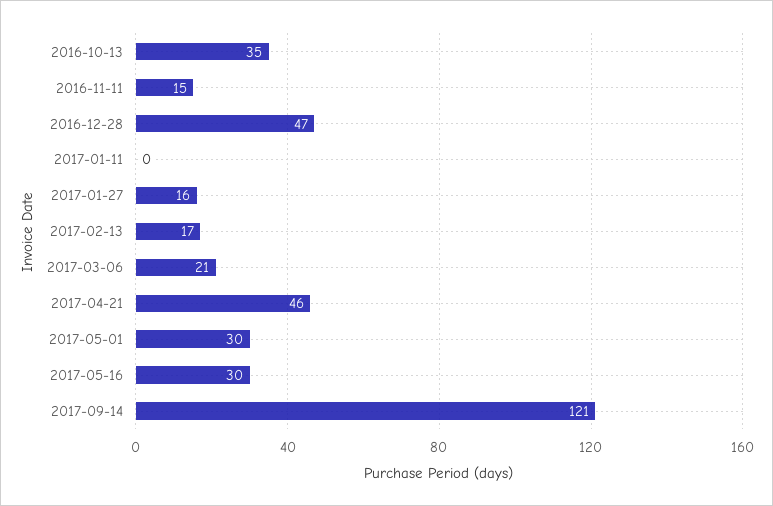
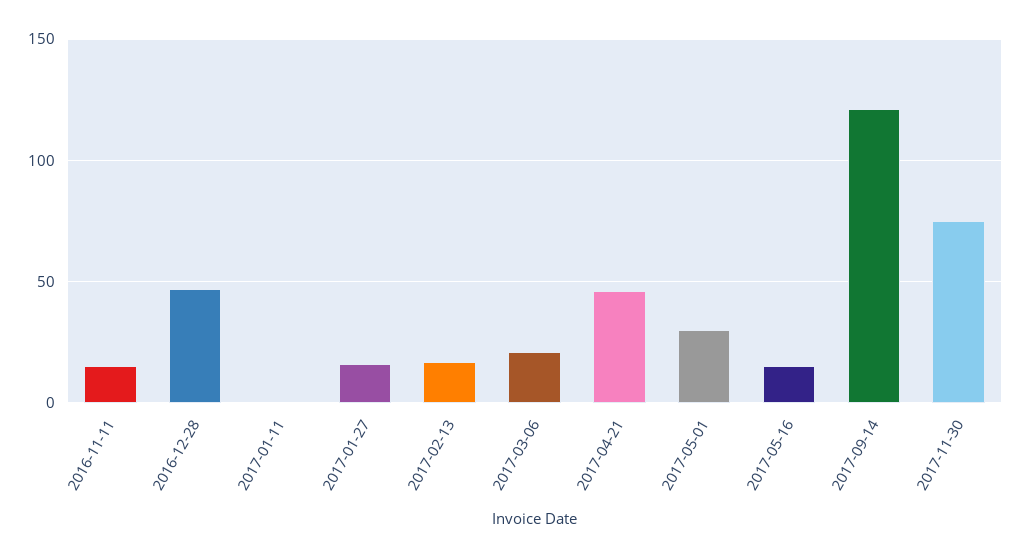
2016-10-13: 35 -> none
2017-05-16: 30 -> 15
2017-11-30: none -> 75

